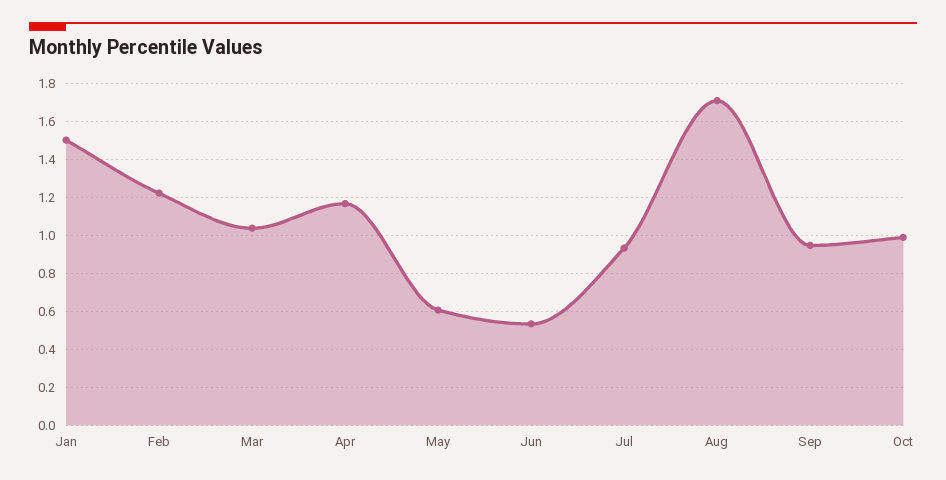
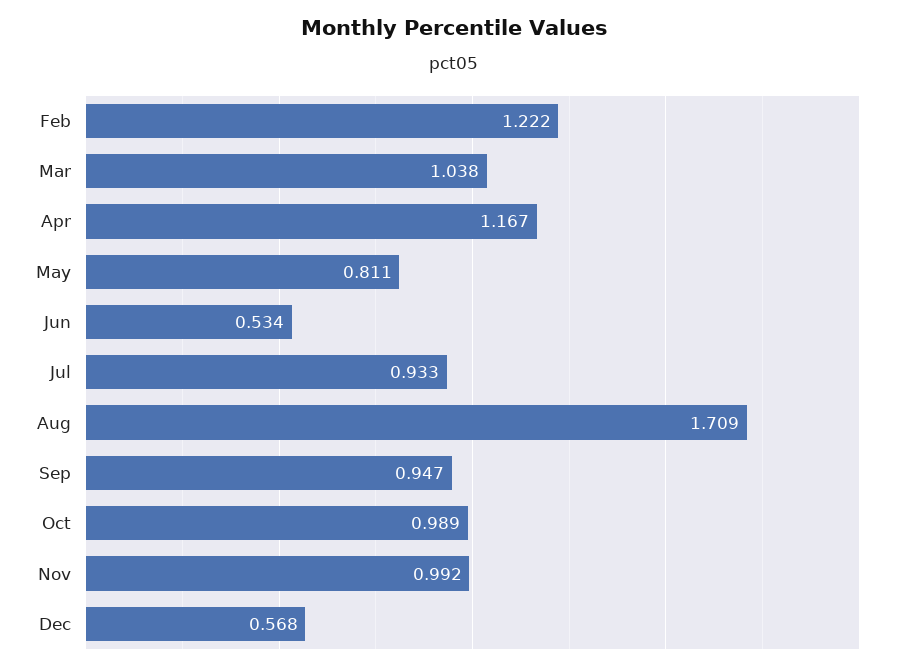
Jan: 1.5 -> none
May: 0.6 -> 0.811
Nov: none -> 0.992
Dec: none -> 0.568

